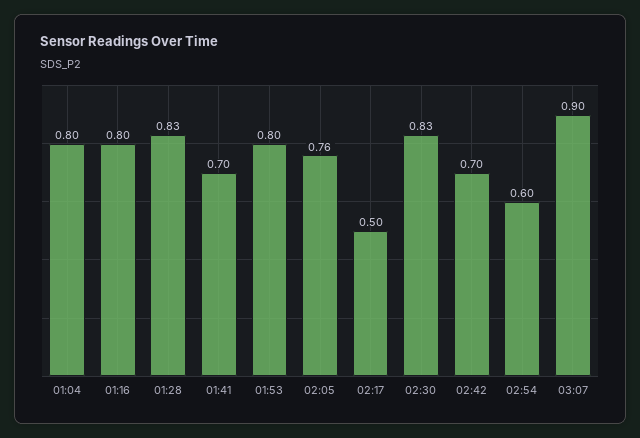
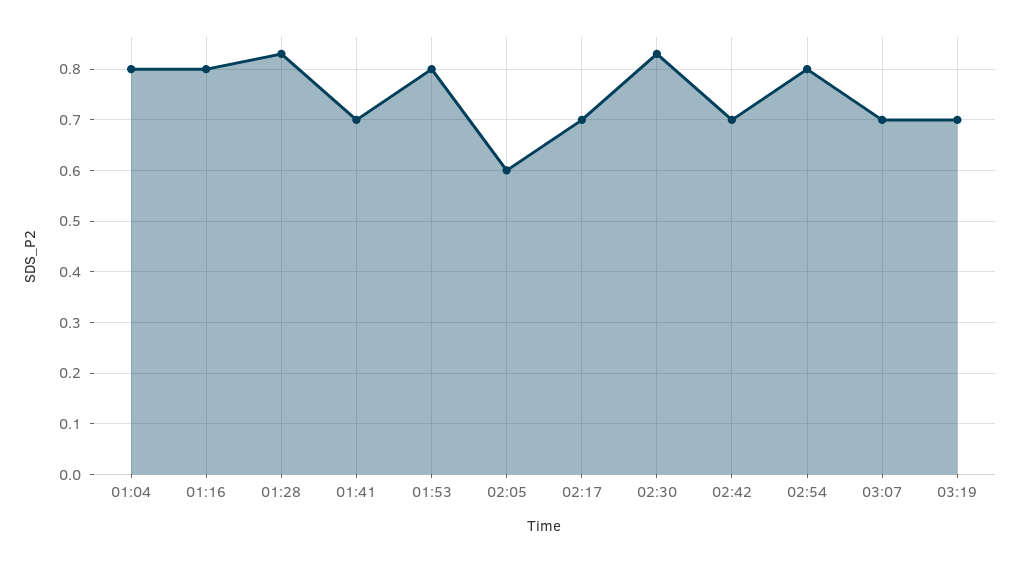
02:05: 0.76 -> 0.6
02:17: 0.5 -> 0.7
02:54: 0.6 -> 0.8
03:07: 0.9 -> 0.7
03:19: none -> 0.7

